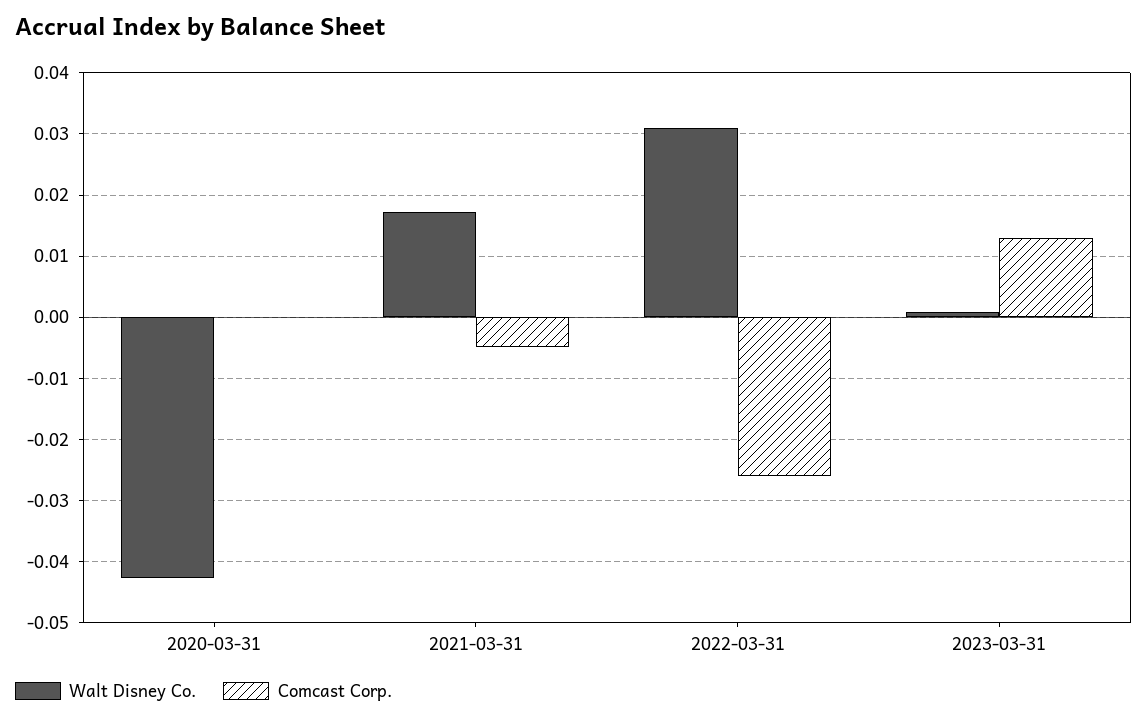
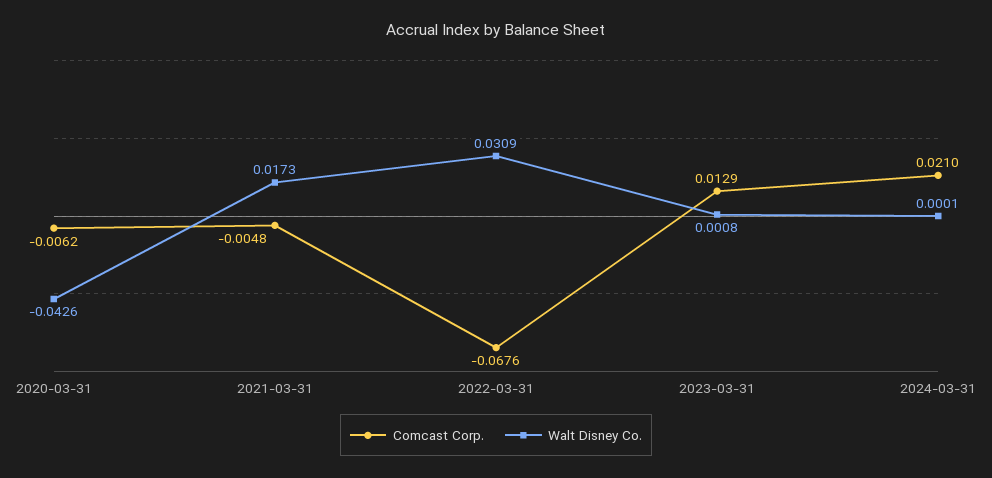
Comcast Corp., 2020-03-31: 0 -> -0.0062
Comcast Corp., 2022-03-31: -0.026 -> -0.0676
Comcast Corp., 2024-03-31: none -> 0.021
Walt Disney Co., 2024-03-31: none -> 0.0001

